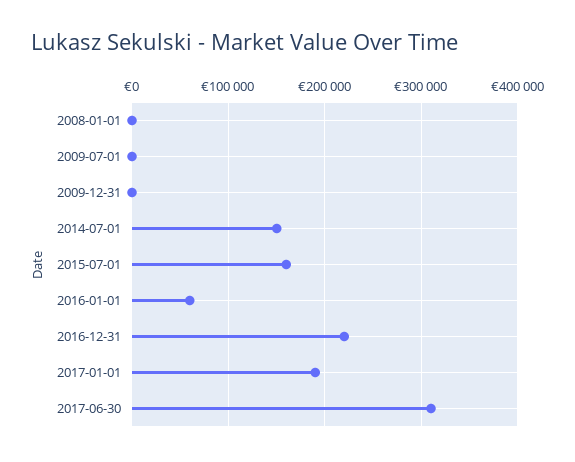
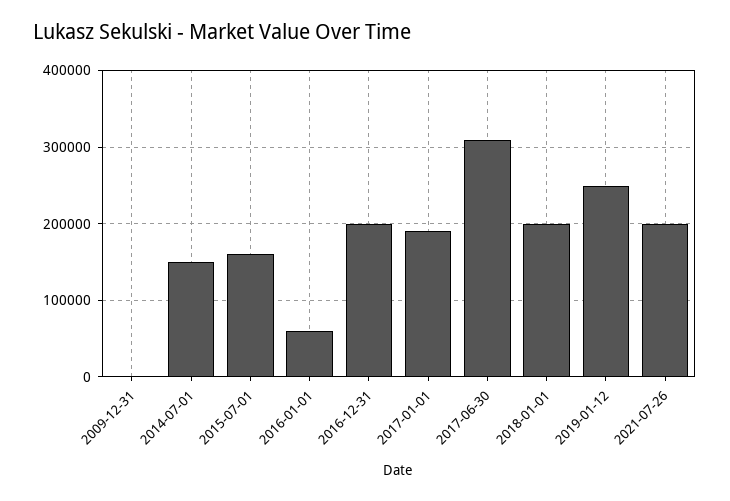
2008-01-01: 0 -> none
2009-07-01: 0 -> none
2016-12-31: 220000 -> 200000
2018-01-01: none -> 200000
2019-01-12: none -> 250000
2021-07-26: none -> 200000

